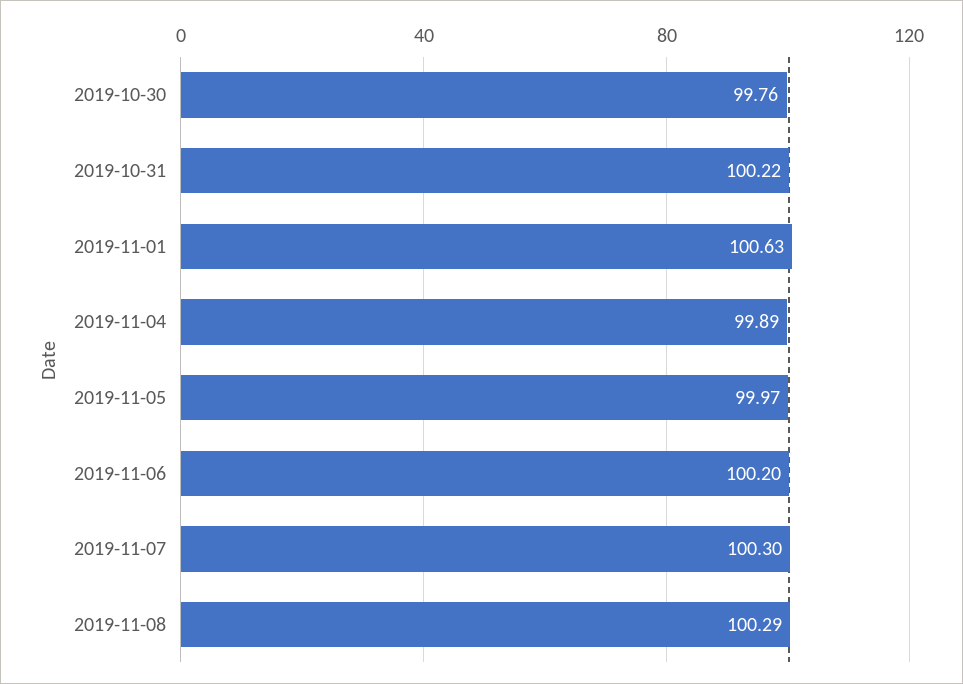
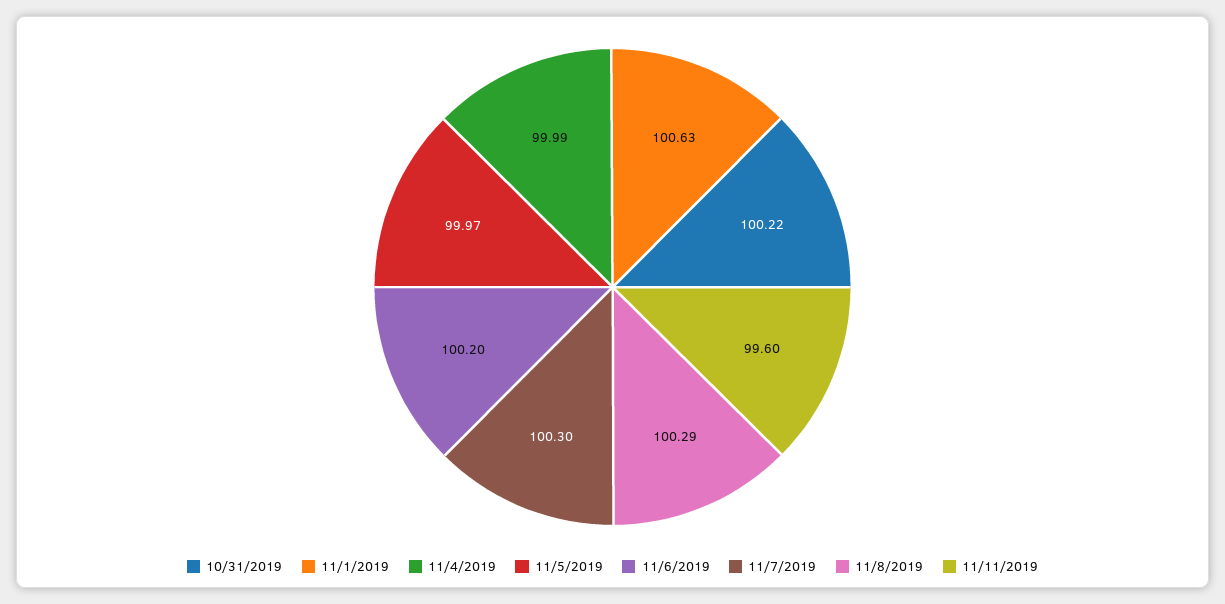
2019-10-30: 99.76 -> none
2019-11-04: 99.89 -> 99.99
11/11/2019: none -> 99.6

